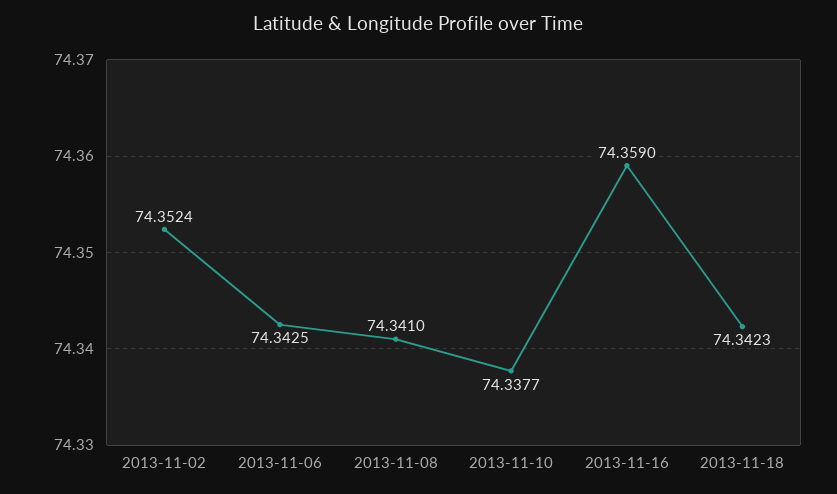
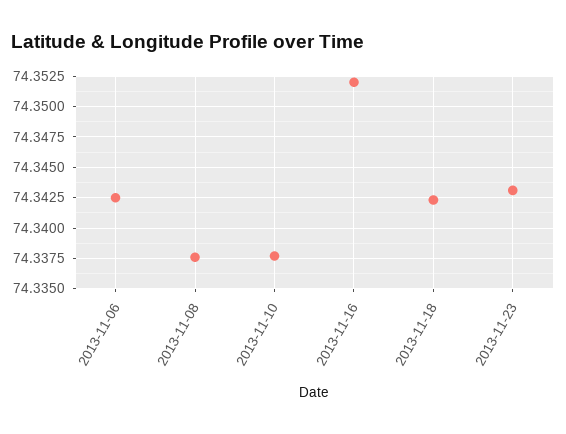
2013-11-02: 74.3524 -> none
2013-11-08: 74.341 -> 74.3375
2013-11-16: 74.359 -> 74.352
2013-11-23: none -> 74.343

